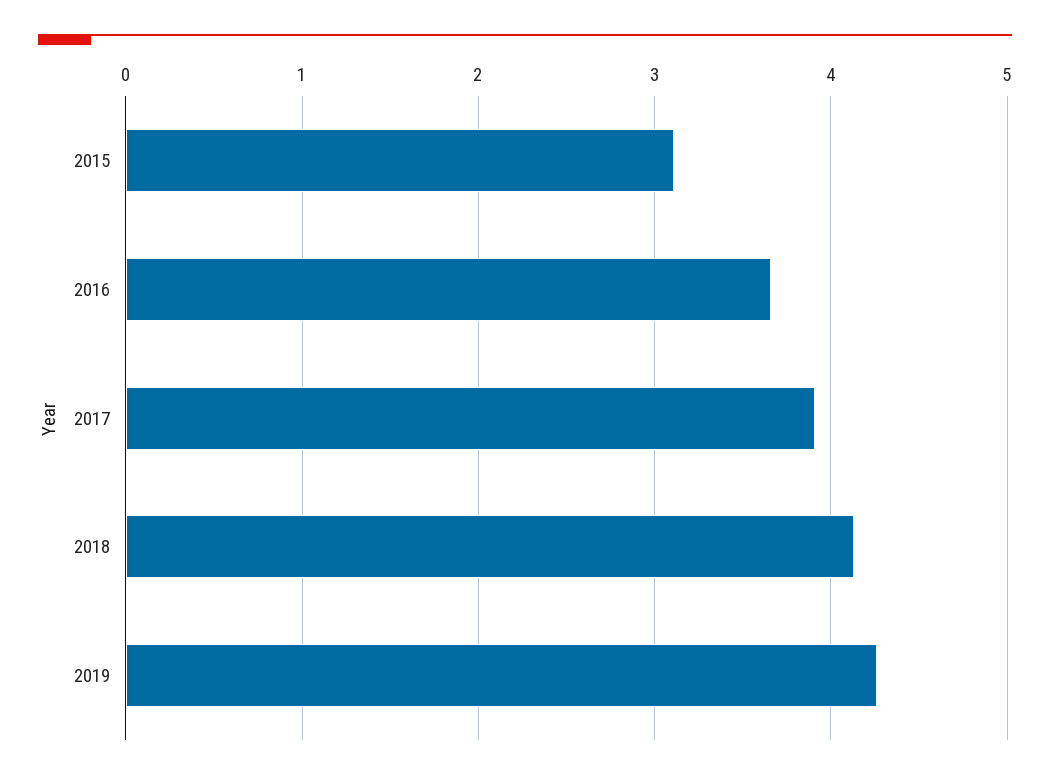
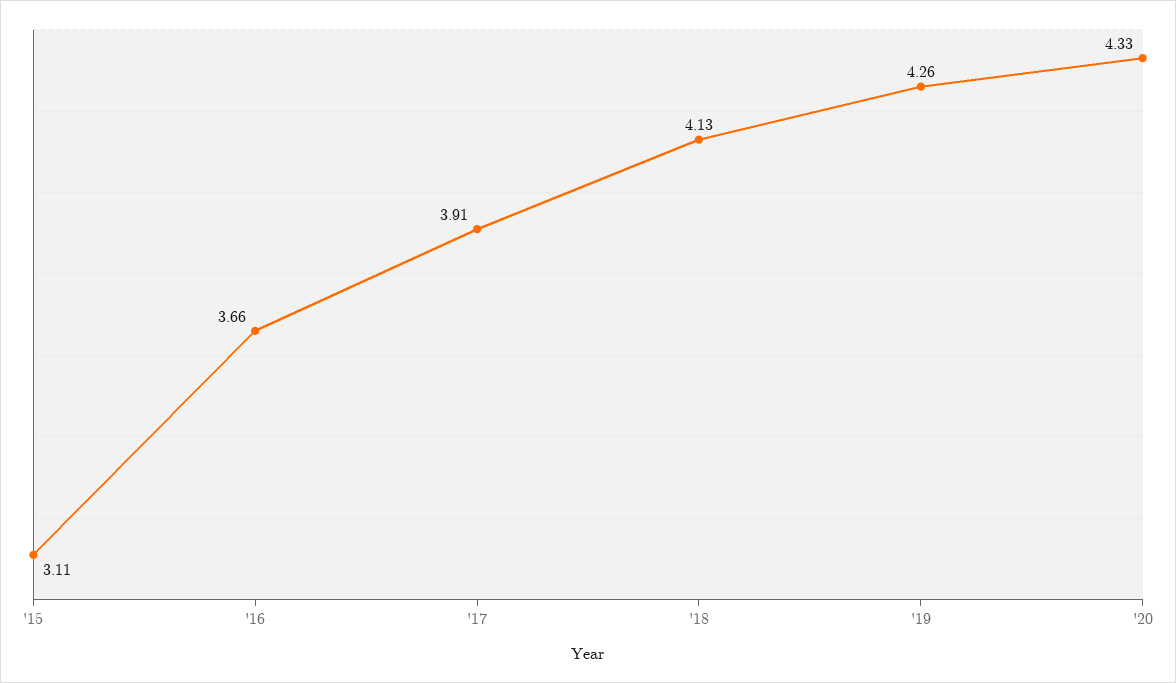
'20: none -> 4.33

